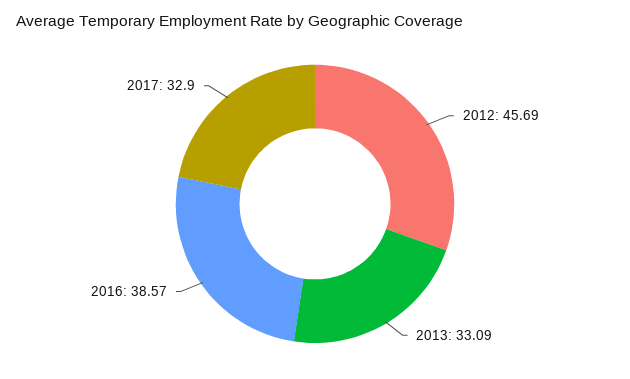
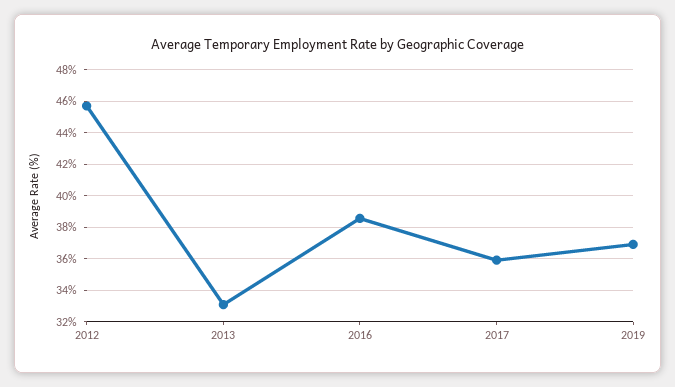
2017: 32.9 -> 36
2019: none -> 37

